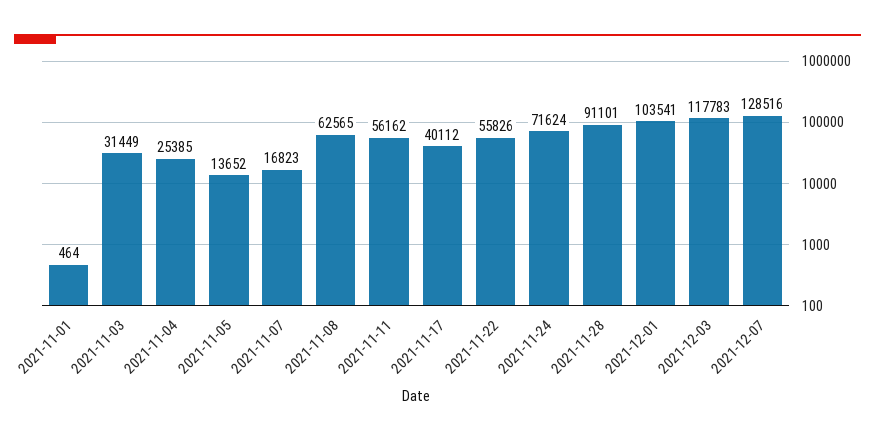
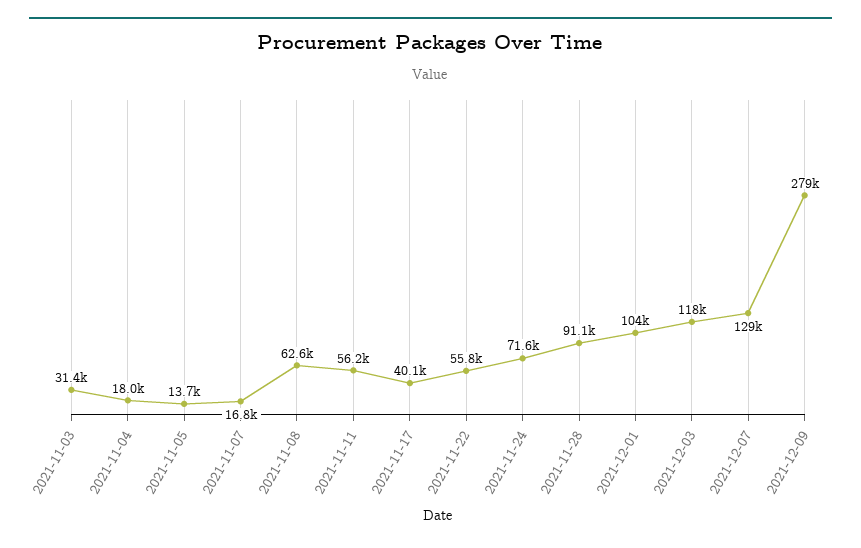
2021-11-01: 464 -> none
2021-11-04: 25385 -> 18000
2021-12-09: none -> 279000

